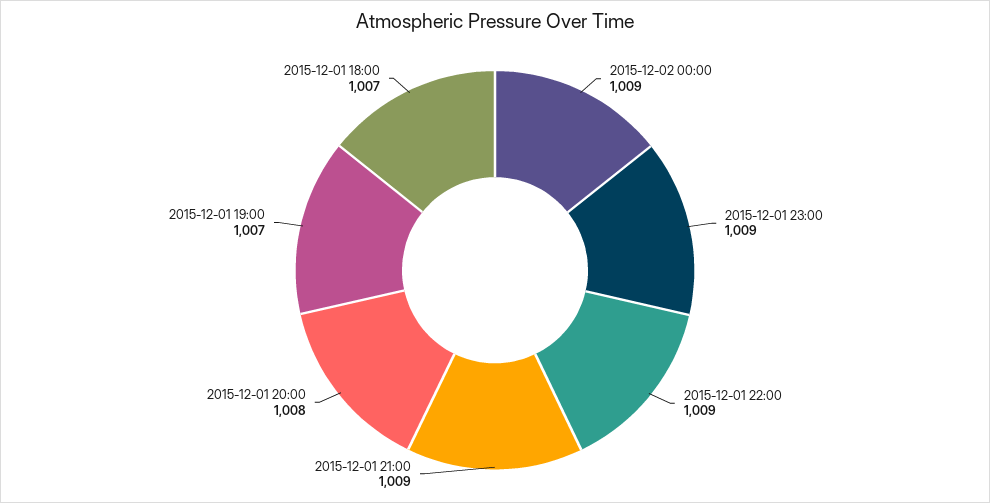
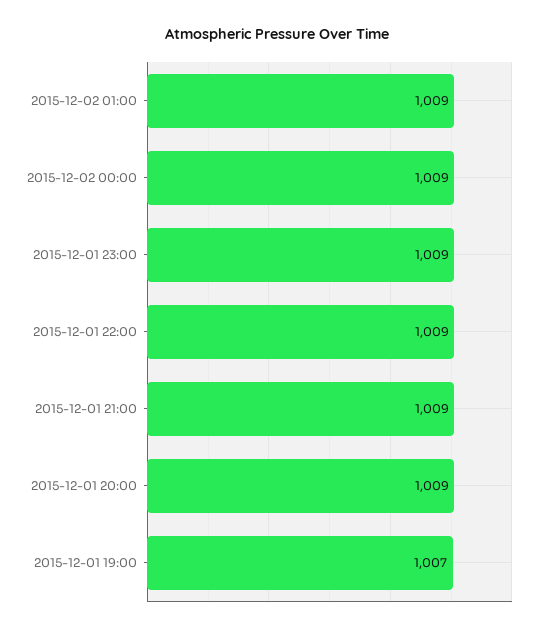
2015-12-01 20:00: 1008 -> 1009
2015-12-01 18:00: 1007 -> none
2015-12-02 01:00: none -> 1009

